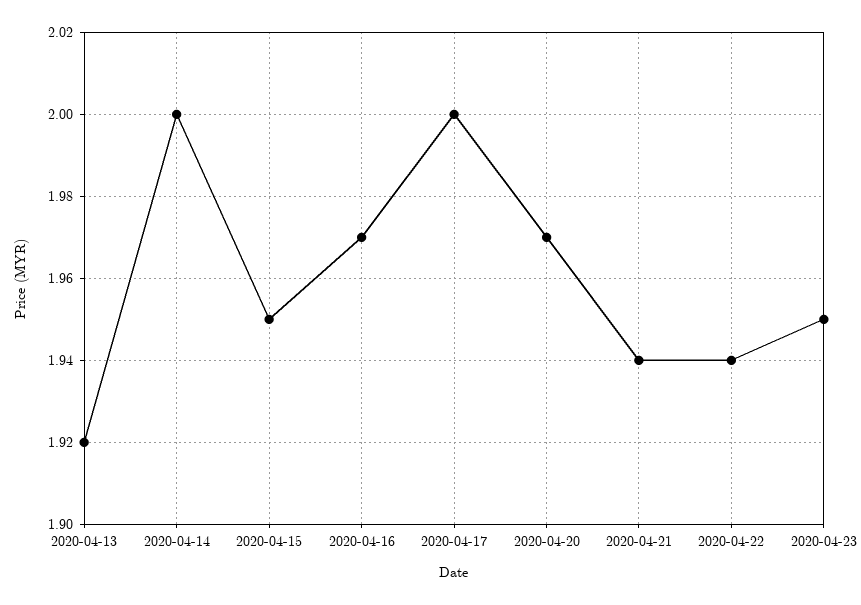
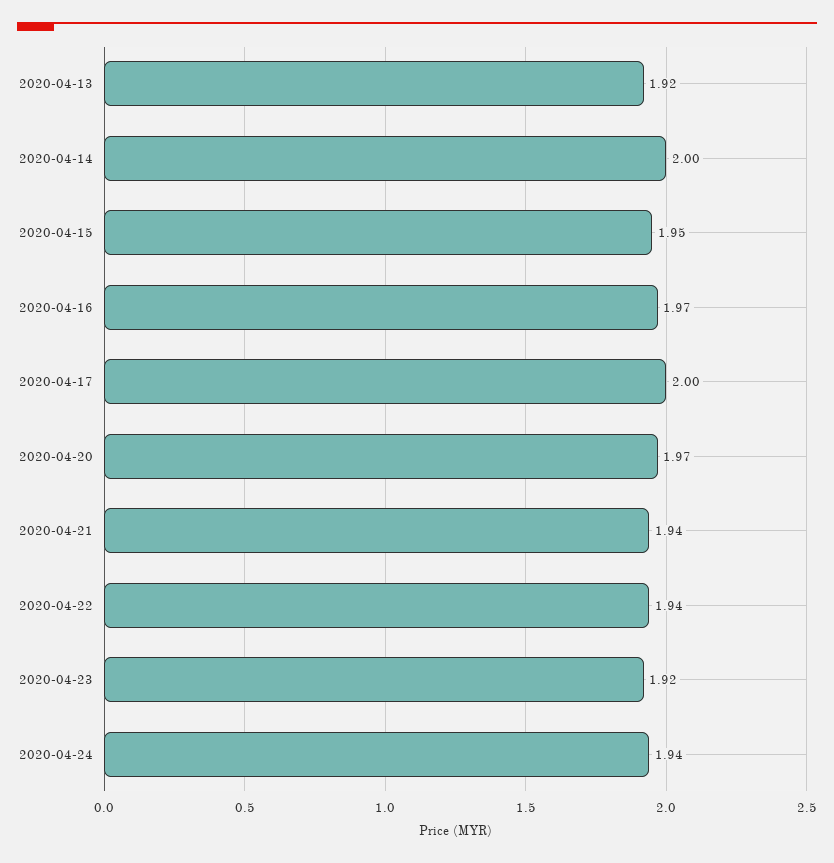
2020-04-23: 1.95 -> 1.92
2020-04-24: none -> 1.94

